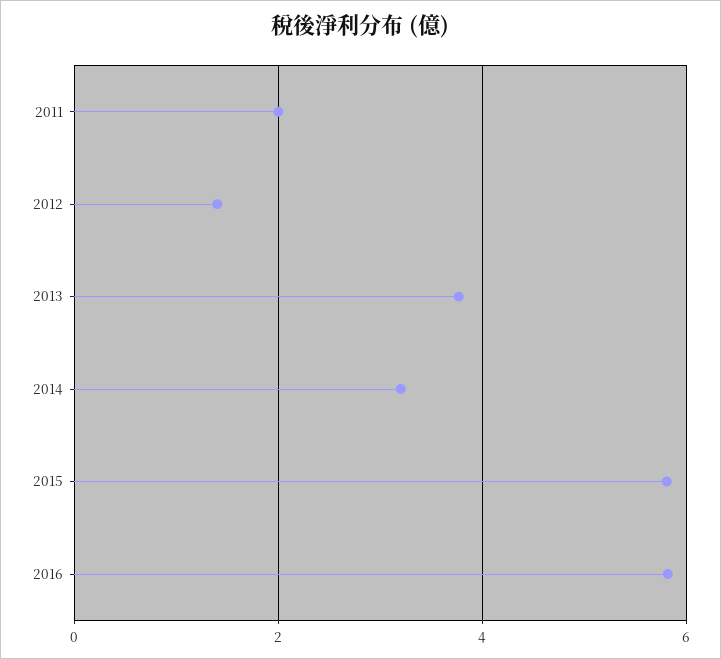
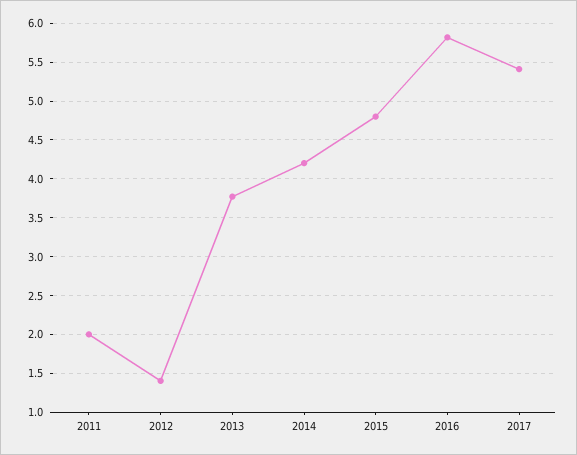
2014: 3.2 -> 4.2
2015: 5.8 -> 4.8
2017: none -> 5.4

